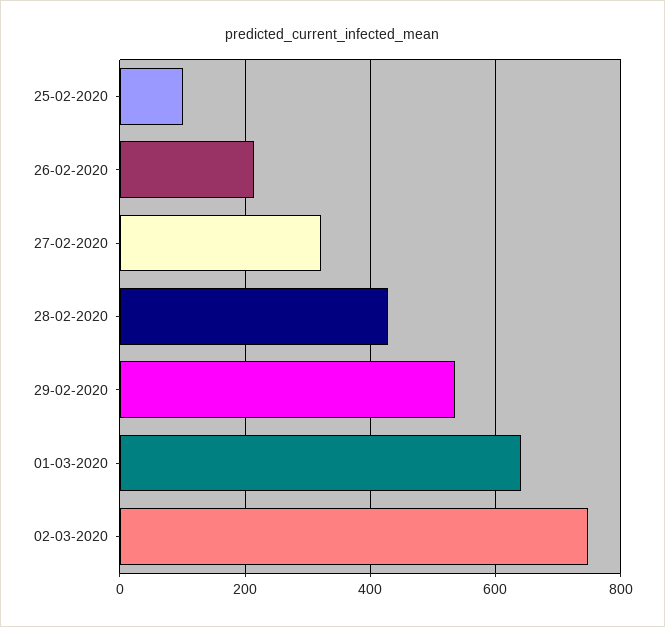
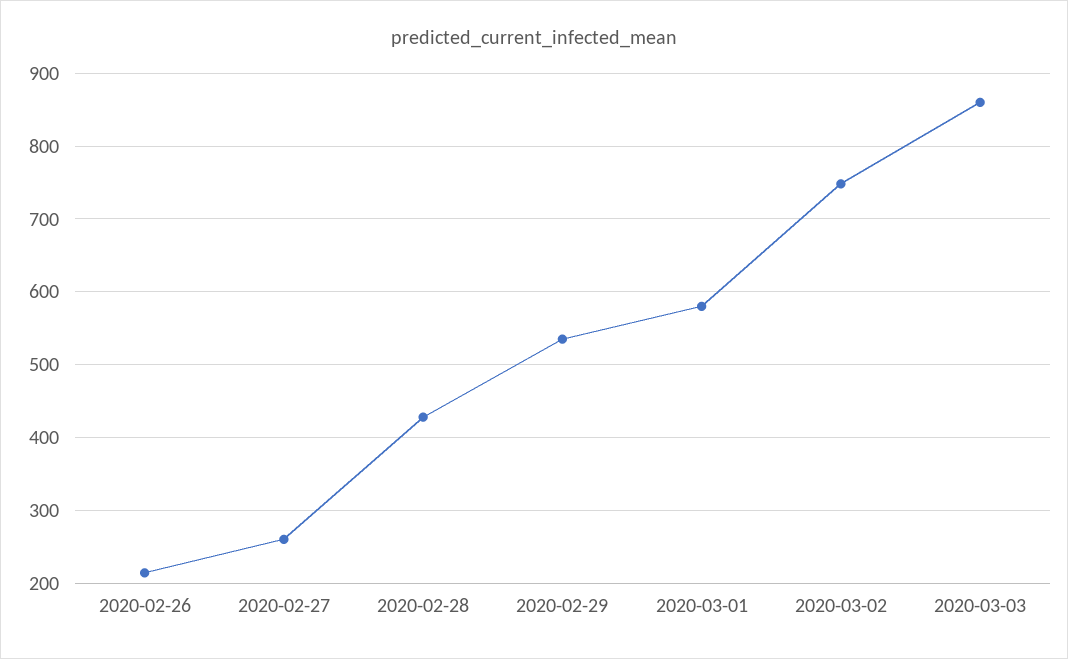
25-02-2020: 100 -> none
27-02-2020: 320 -> 260
01-03-2020: 640 -> 580
2020-03-03: none -> 860

